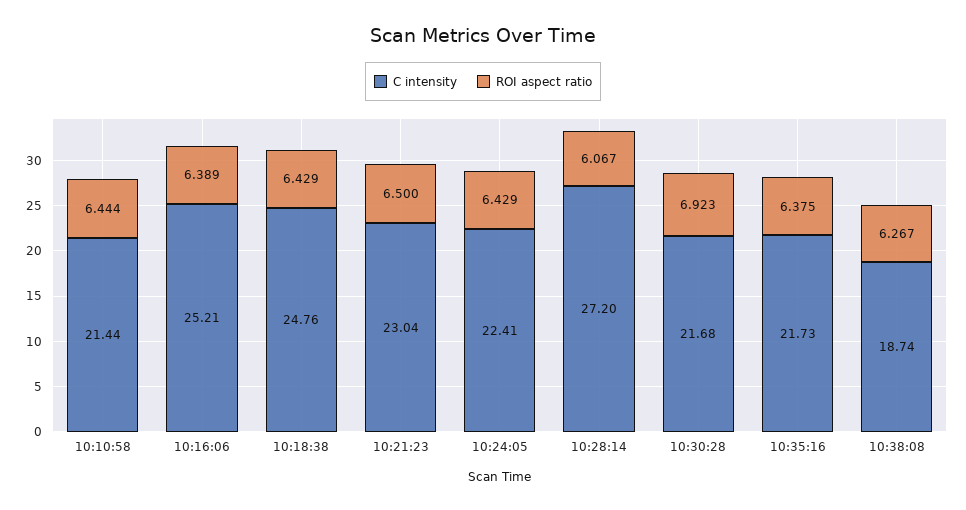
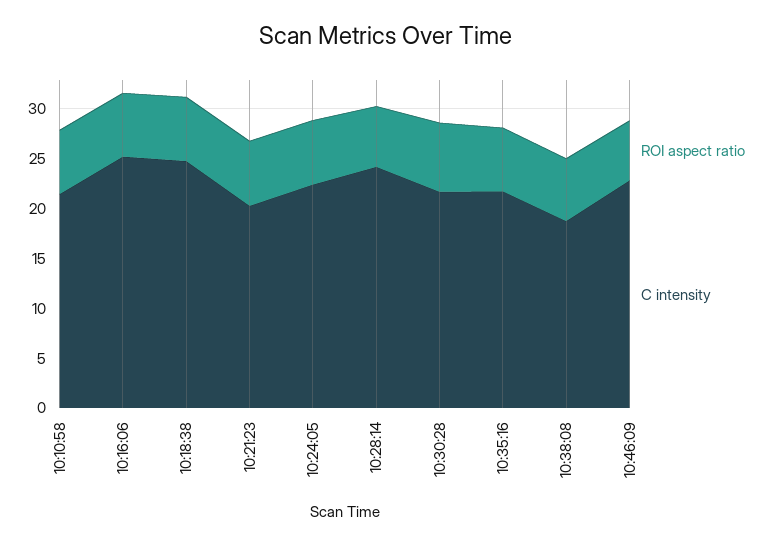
C intensity, 10:21:23: 23.04 -> 20
C intensity, 10:28:14: 27.2 -> 24
ROI aspect ratio, 10:46:09: none -> 6
C intensity, 10:46:09: none -> 23

